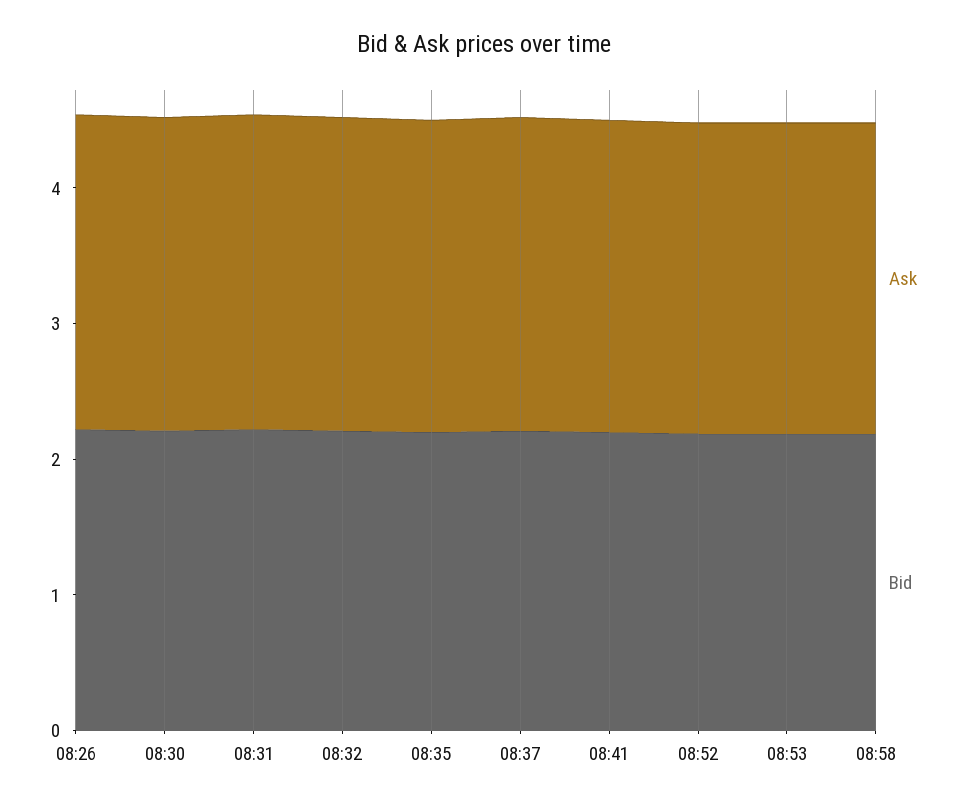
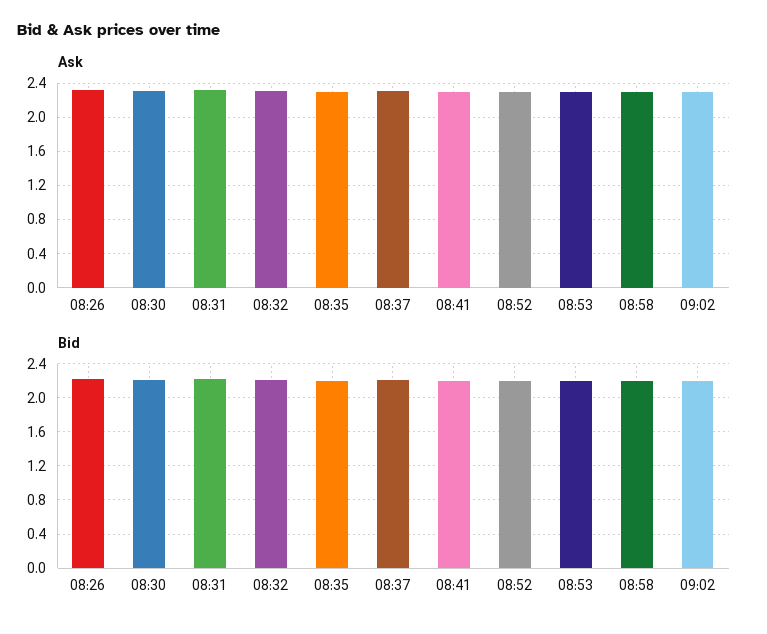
Ask, 09:02: none -> 2.3
Bid, 09:02: none -> 2.2

